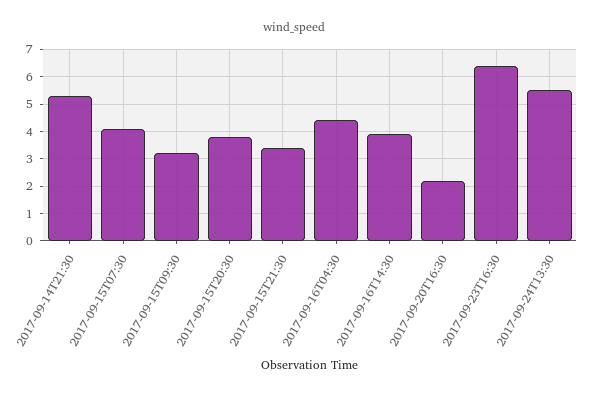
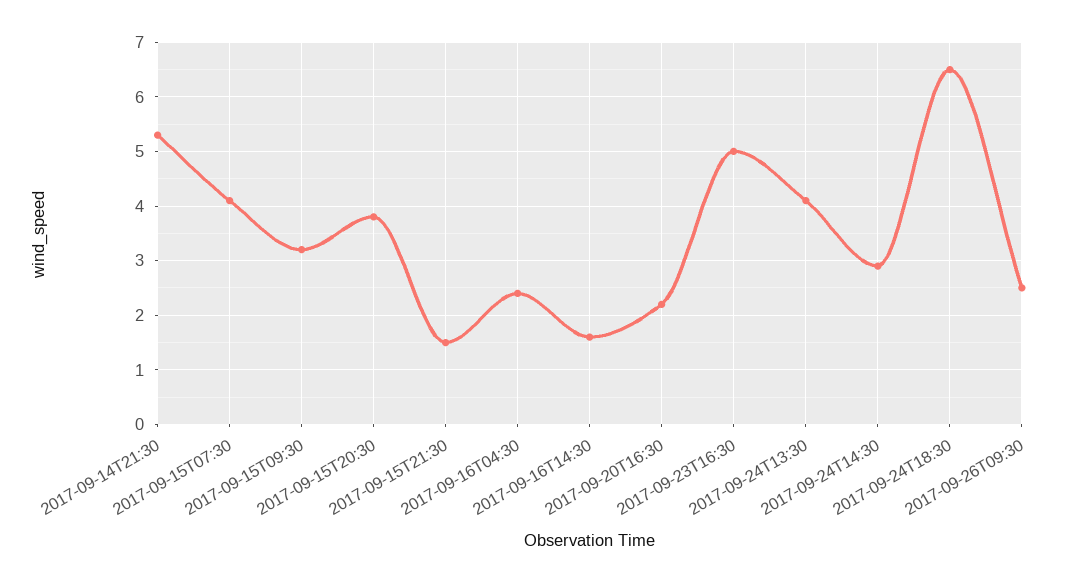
2017-09-15T21:30: 3.5 -> 1.5
2017-09-16T04:30: 4.5 -> 2.5
2017-09-16T14:30: 4 -> 1.5
2017-09-23T16:30: 6.5 -> 5
2017-09-24T13:30: 5.5 -> 4
2017-09-24T14:30: none -> 3
2017-09-24T18:30: none -> 6.5
2017-09-26T09:30: none -> 2.5

